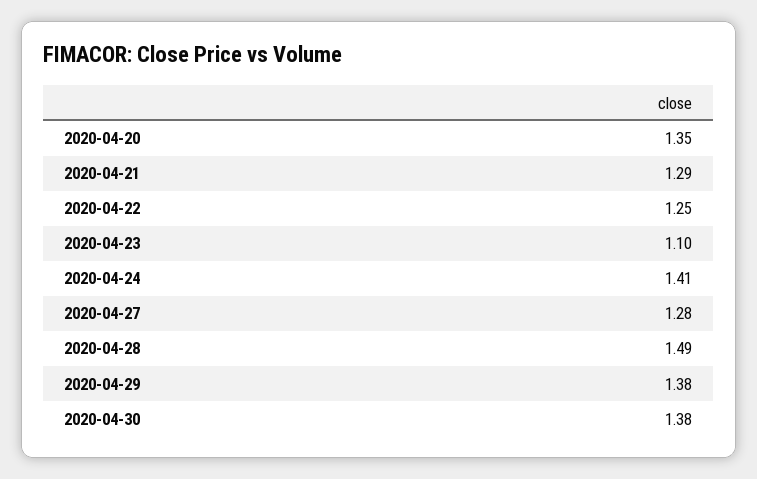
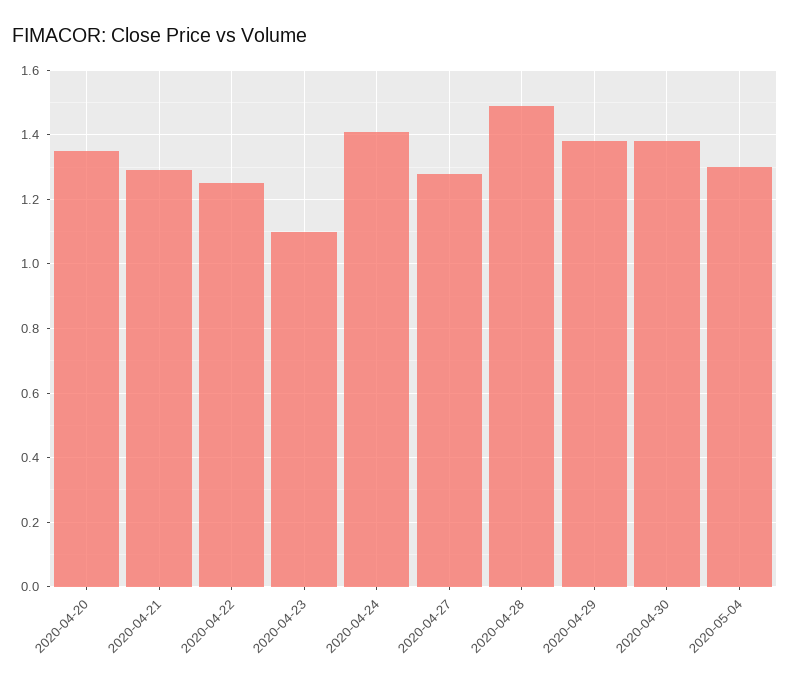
2020-05-04: none -> 1.3

